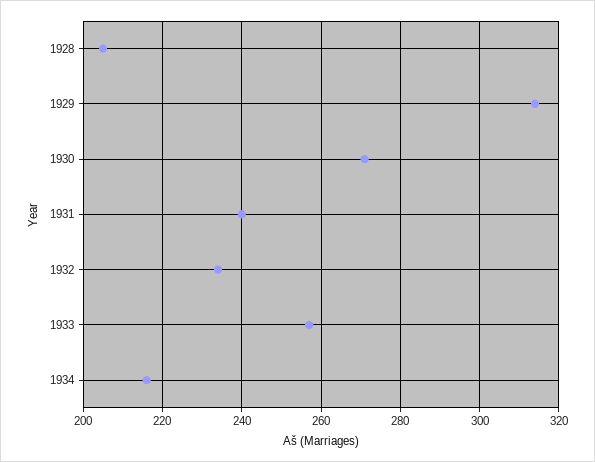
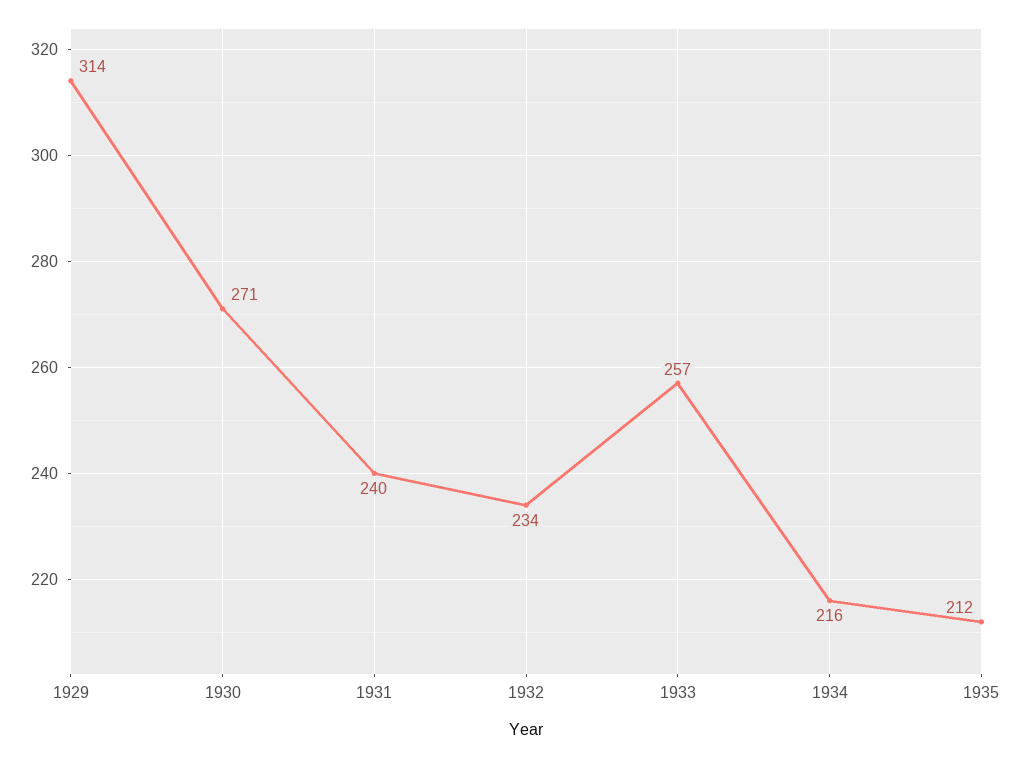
1928: 205 -> none
1935: none -> 212

